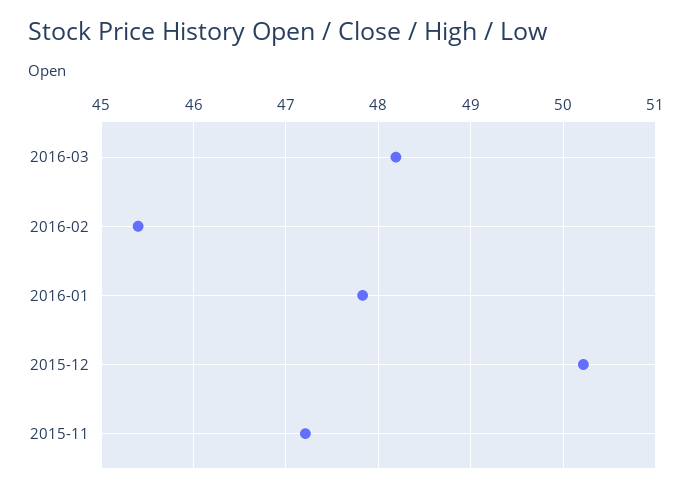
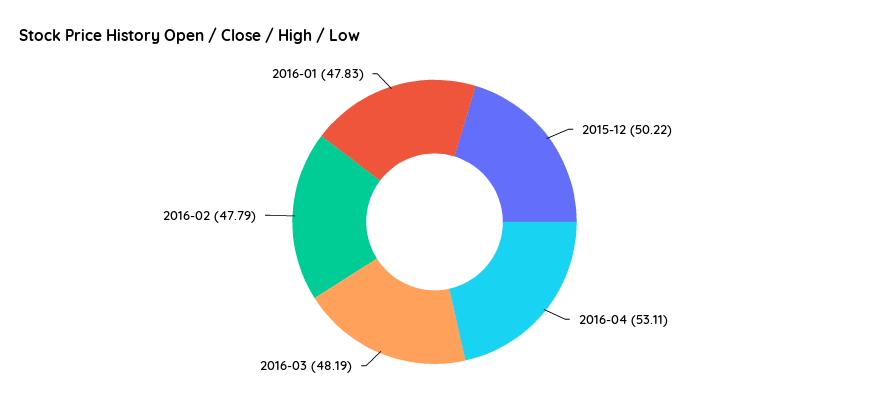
2016-02: 45.4 -> 47.79
2015-11: 47.2 -> none
2016-04: none -> 53.11

